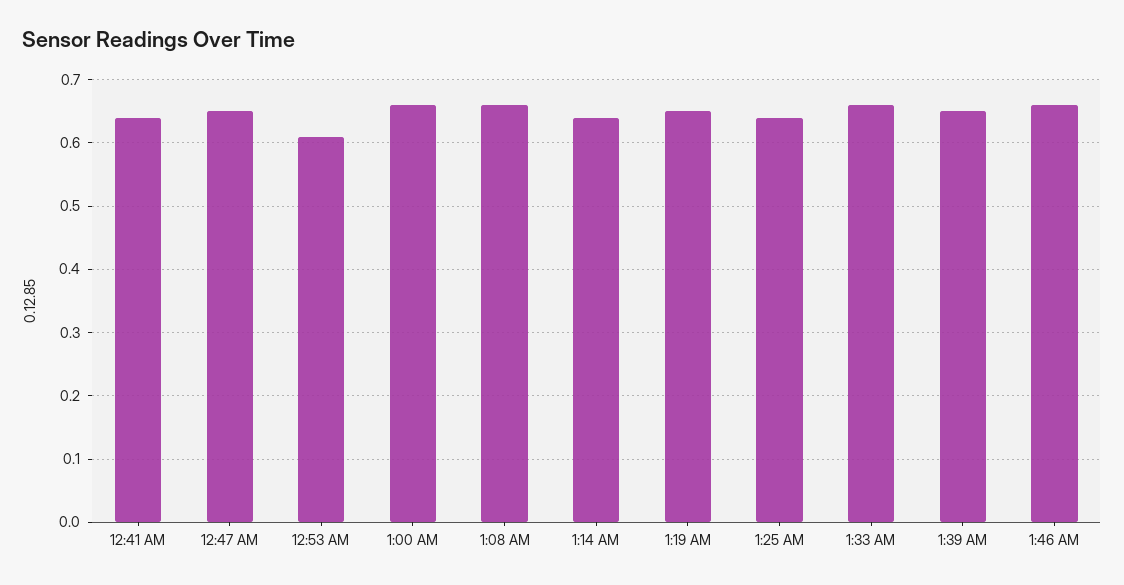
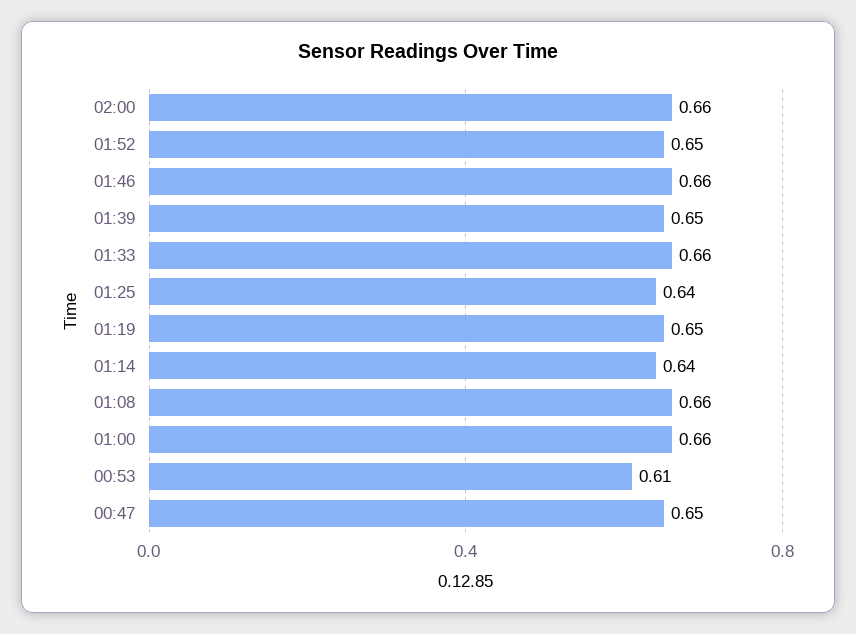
12:41 AM: 0.64 -> none
02:00: none -> 0.66
01:52: none -> 0.65

